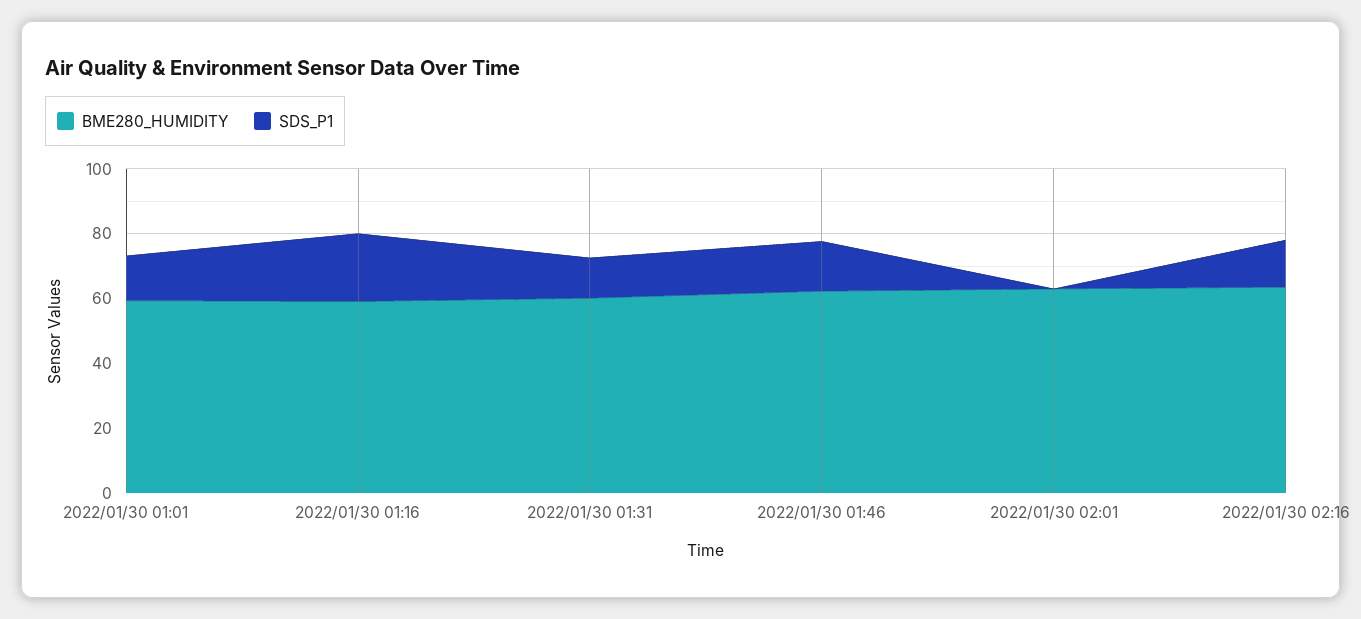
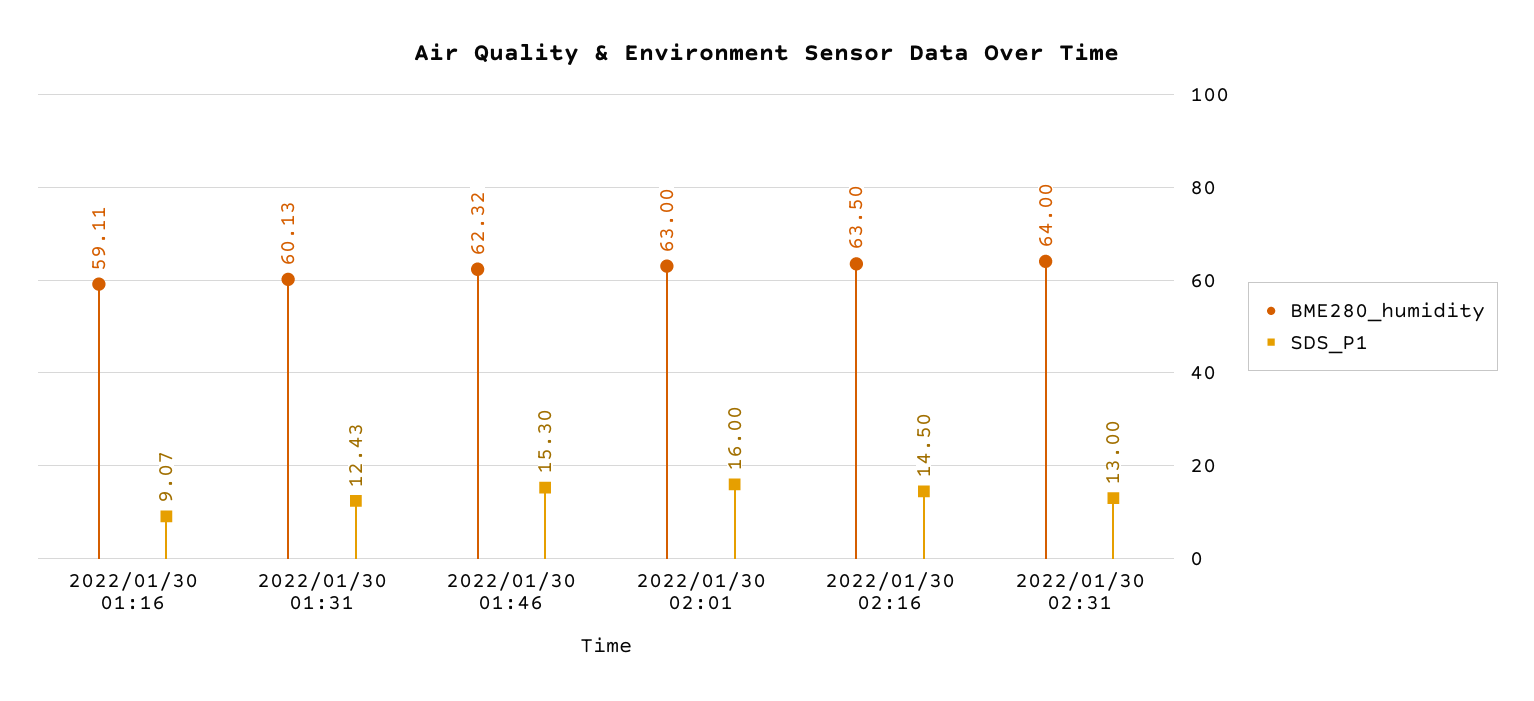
BME280_HUMIDITY, 2022/01/30 01:01: 60 -> none
SDS_P1, 2022/01/30 01:01: 15 -> none
SDS_P1, 2022/01/30 01:16: 20 -> 9.07
SDS_P1, 2022/01/30 02:01: 0 -> 16
BME280_HUMIDITY, 2022/01/30 02:31: none -> 64
SDS_P1, 2022/01/30 02:31: none -> 13

